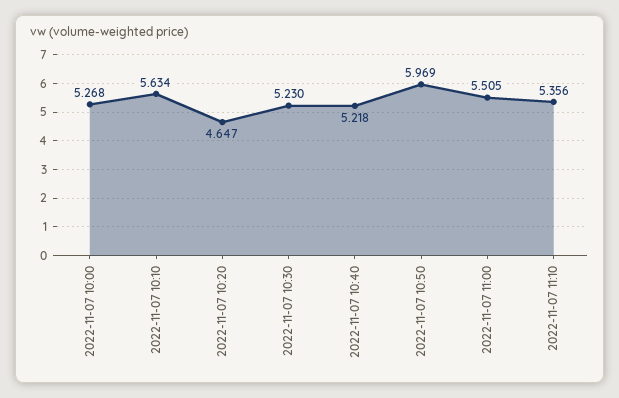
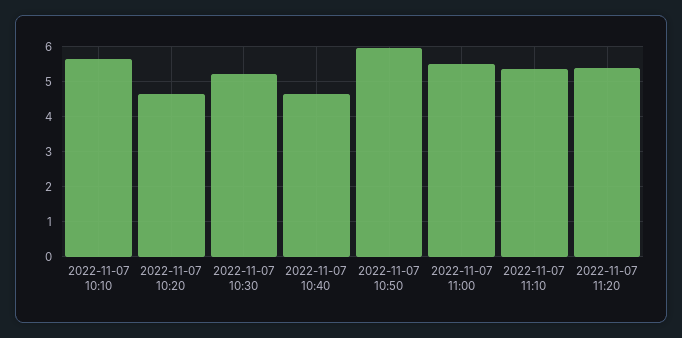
2022-11-07 10:00: 5.268 -> none
2022-11-07 10:40: 5.218 -> 4.6
2022-11-07 11:20: none -> 5.4

